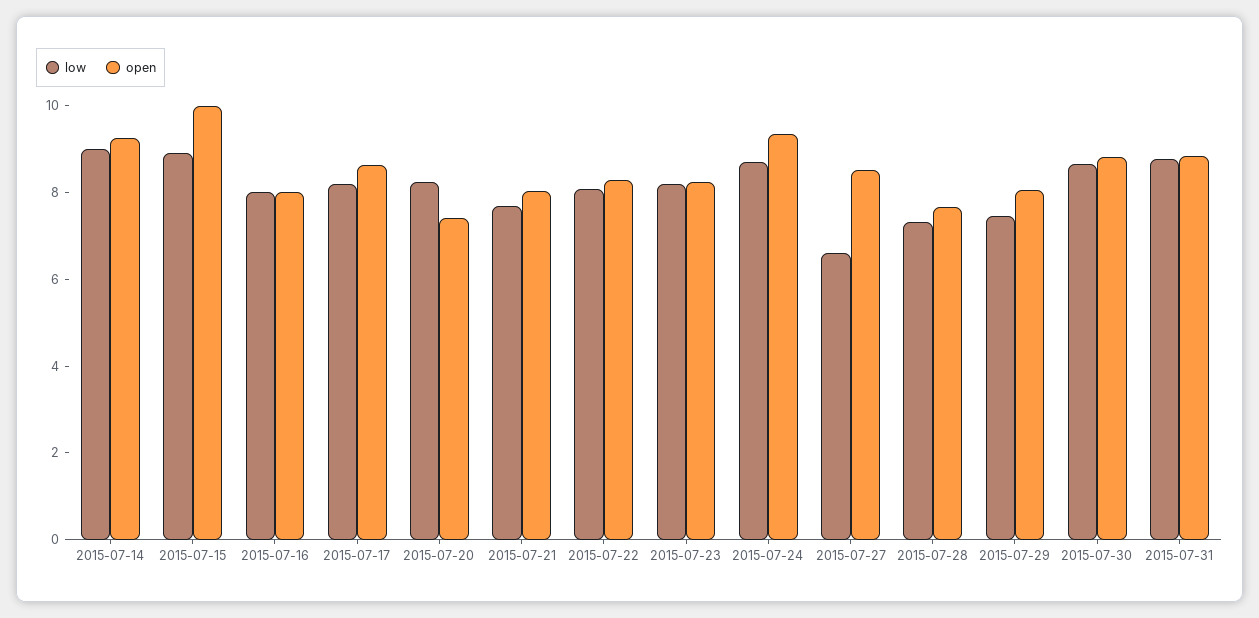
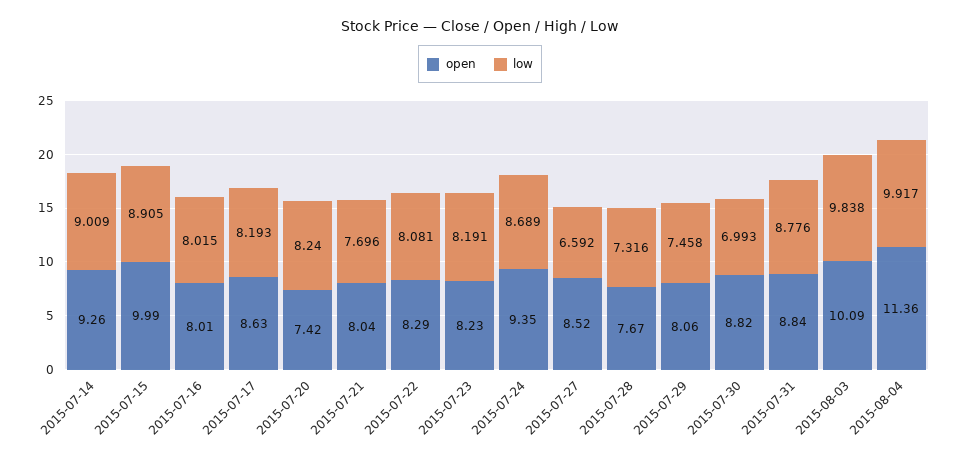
low, 2015-07-30: 8.5 -> 6.993
open, 2015-08-03: none -> 10.09
low, 2015-08-03: none -> 9.838
open, 2015-08-04: none -> 11.36
low, 2015-08-04: none -> 9.917

